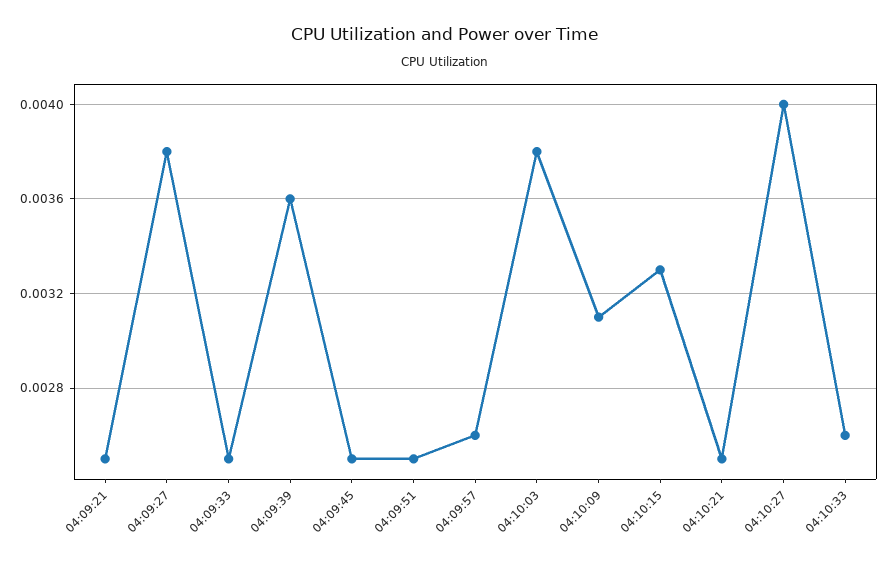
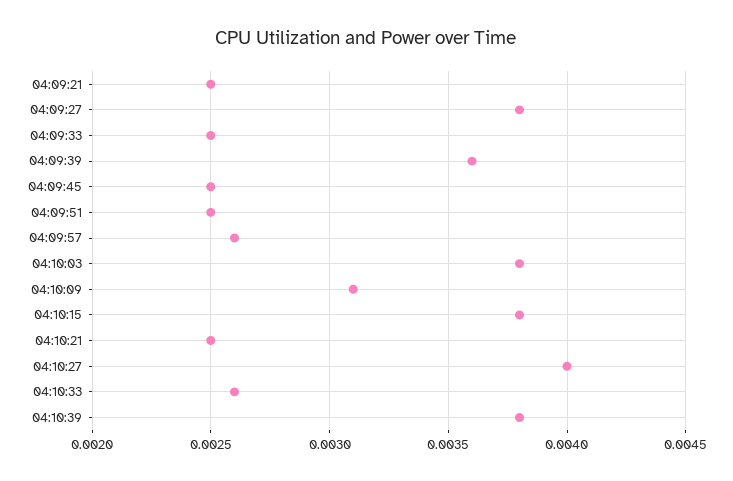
04:10:15: 0.0033 -> 0.0038
04:10:39: none -> 0.0038

